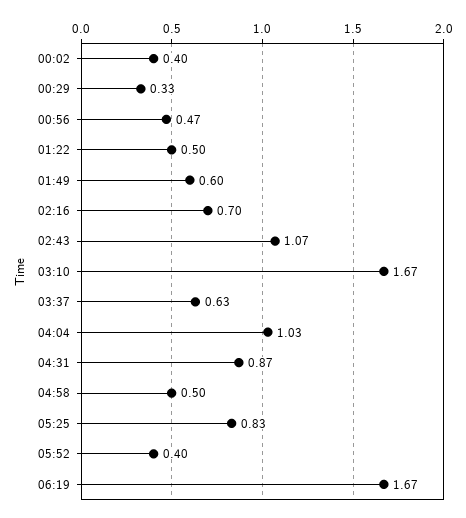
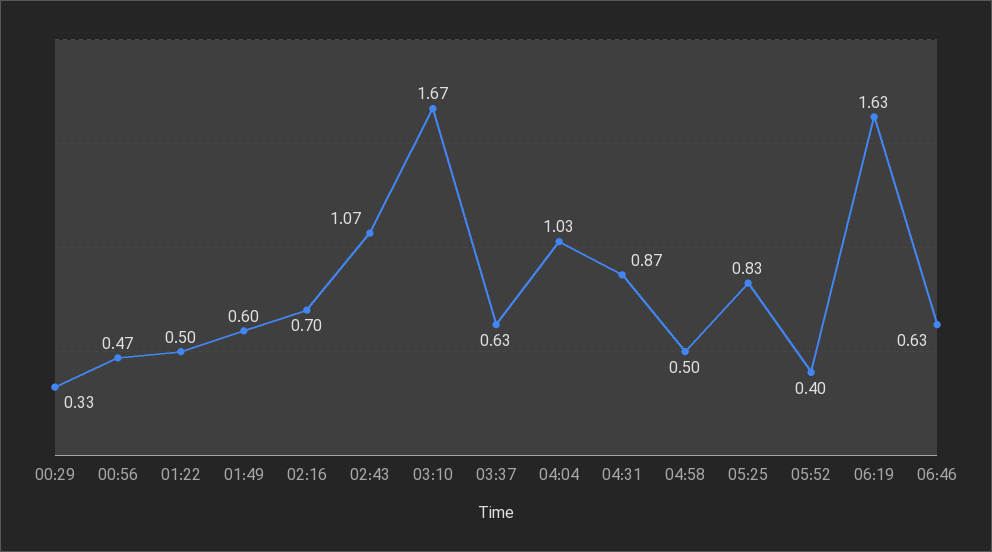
00:02: 0.4 -> none
06:19: 1.67 -> 1.63
06:46: none -> 0.63

